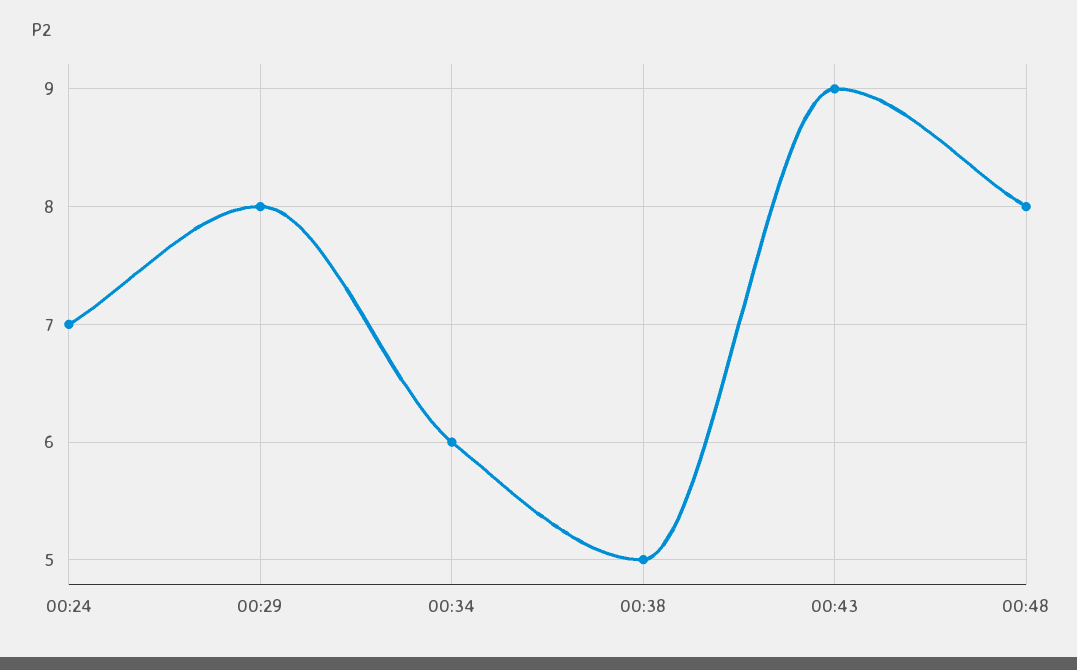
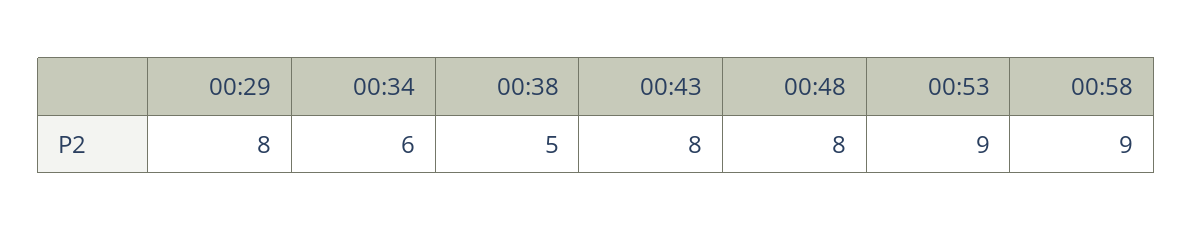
00:24: 7 -> none
00:43: 9 -> 8
00:53: none -> 9
00:58: none -> 9

